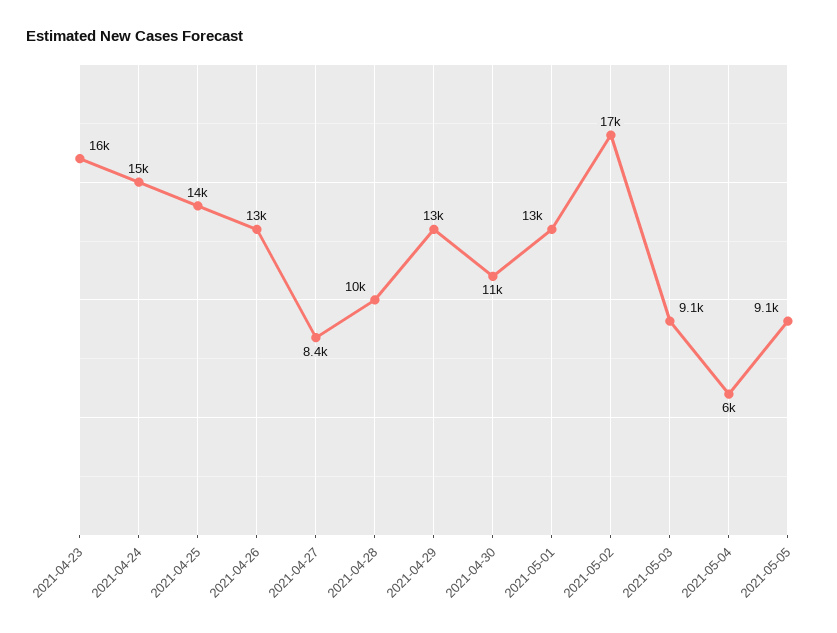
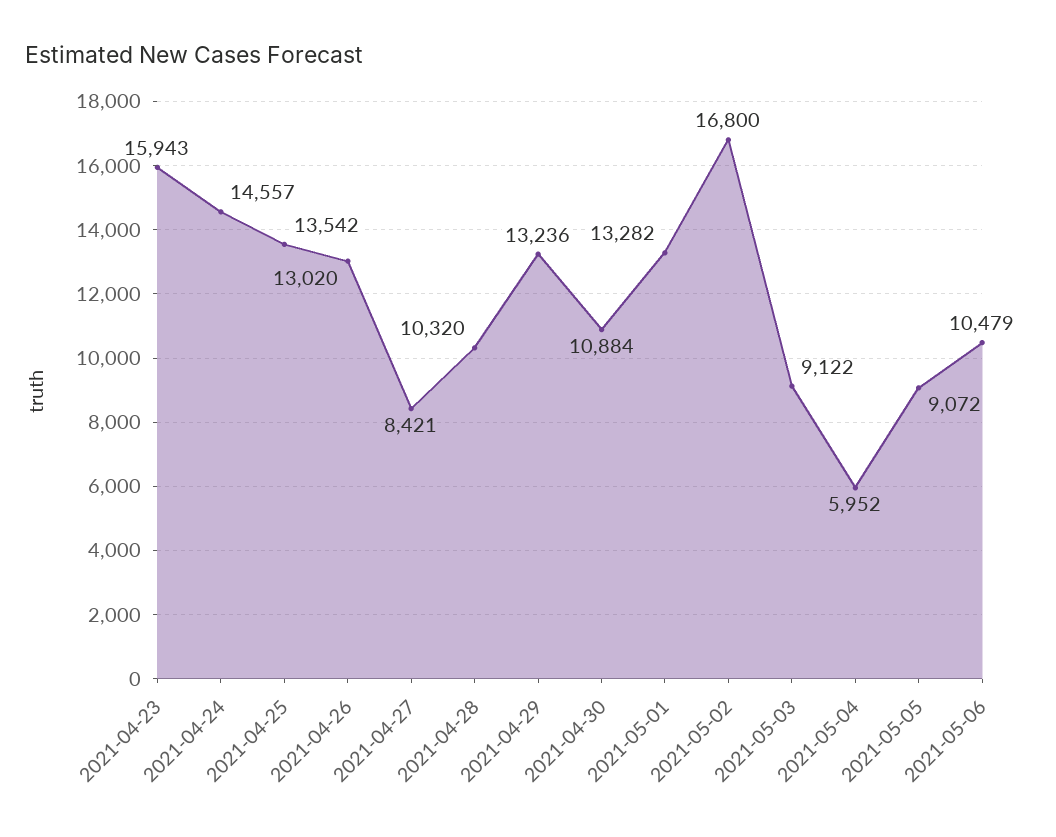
2021-05-06: none -> 10479

